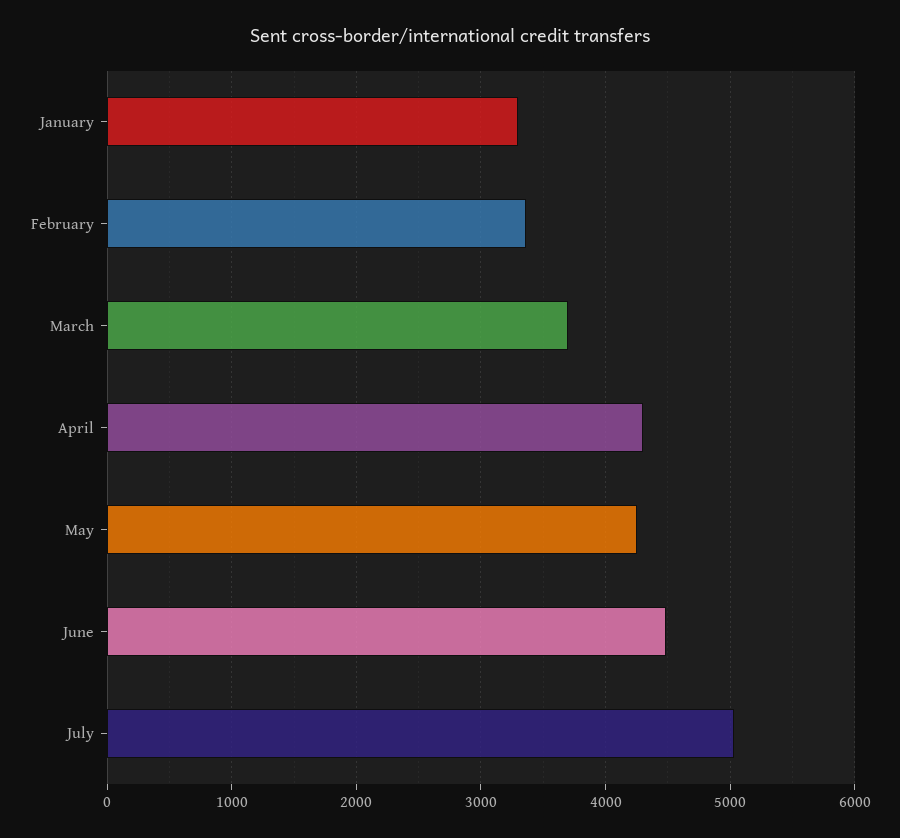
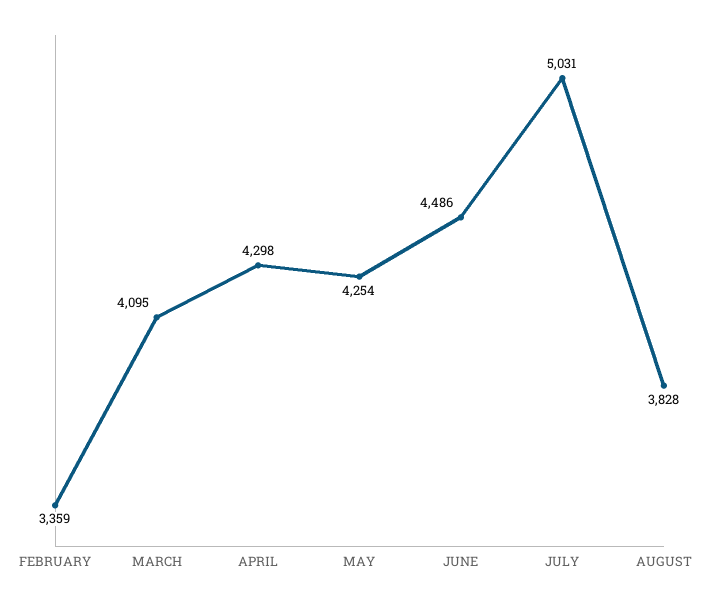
January: 3300 -> none
March: 3700 -> 4095
AUGUST: none -> 3828

